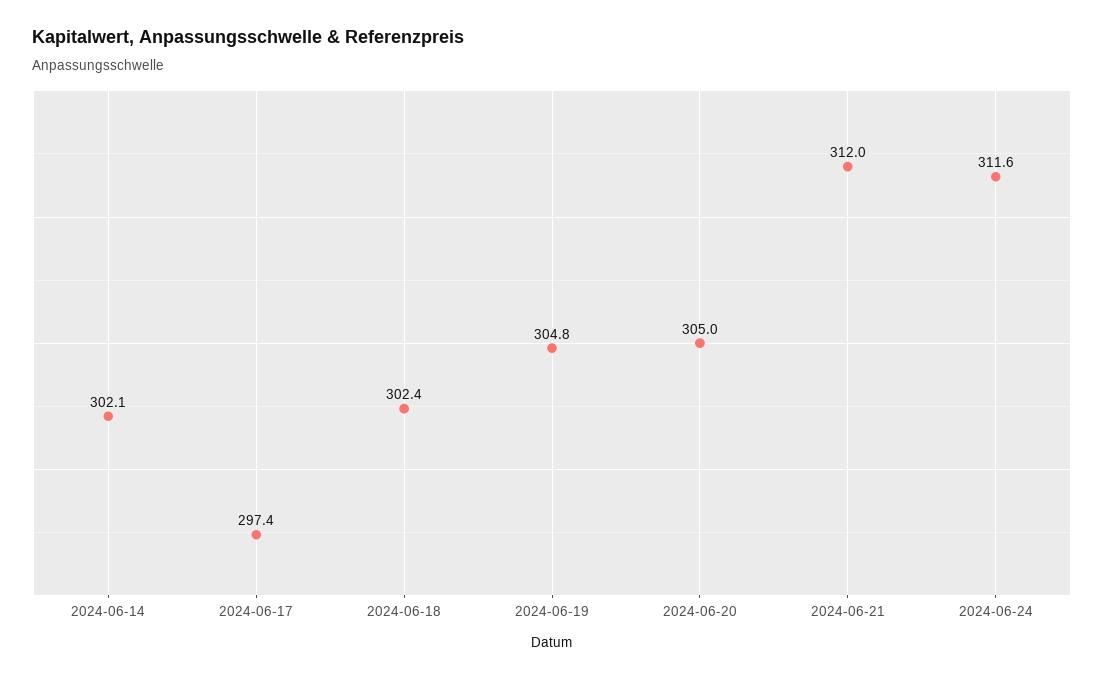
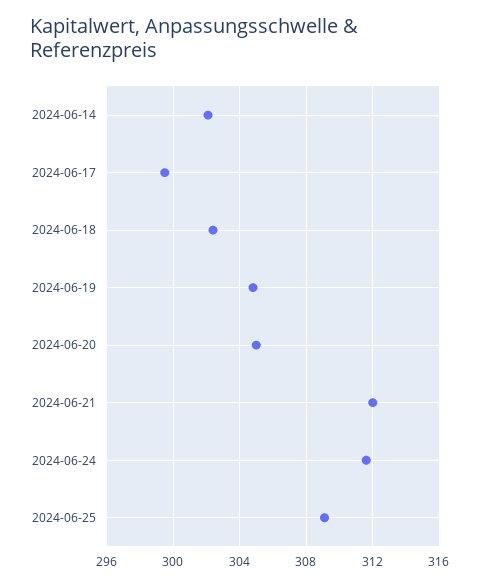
2024-06-17: 297.4 -> 299.5
2024-06-25: none -> 309

